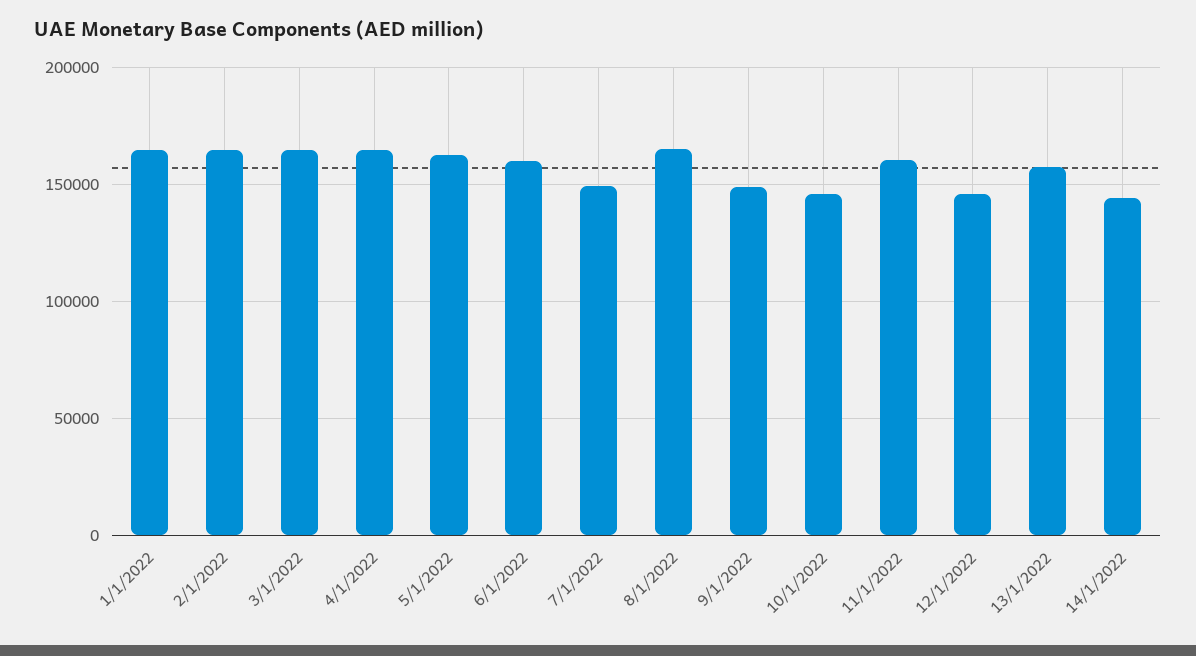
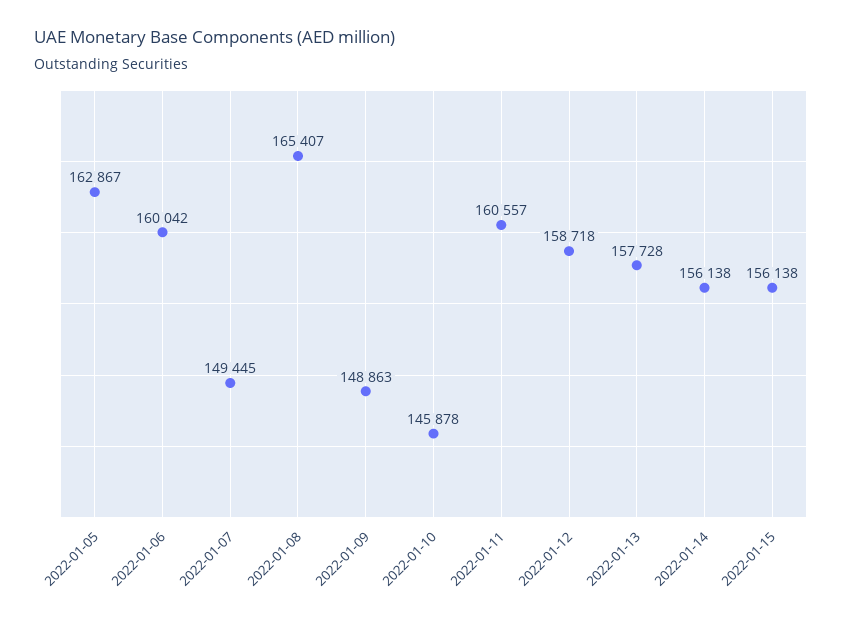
1/1/2022: 165000 -> none
2/1/2022: 165000 -> none
3/1/2022: 165000 -> none
4/1/2022: 165000 -> none
12/1/2022: 145000 -> 158718
14/1/2022: 145000 -> 156138
2022-01-15: none -> 156138

